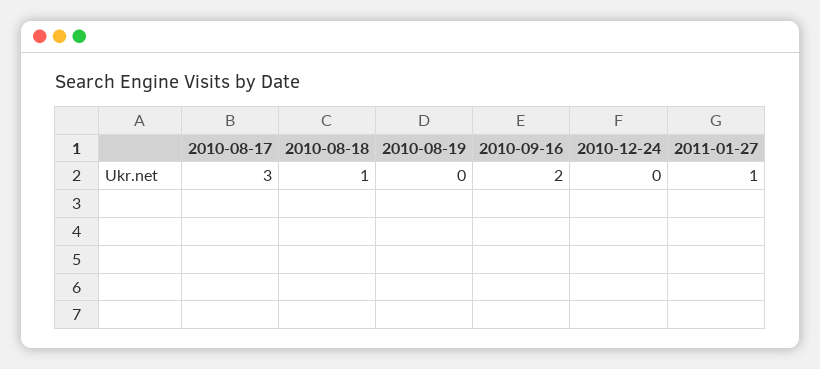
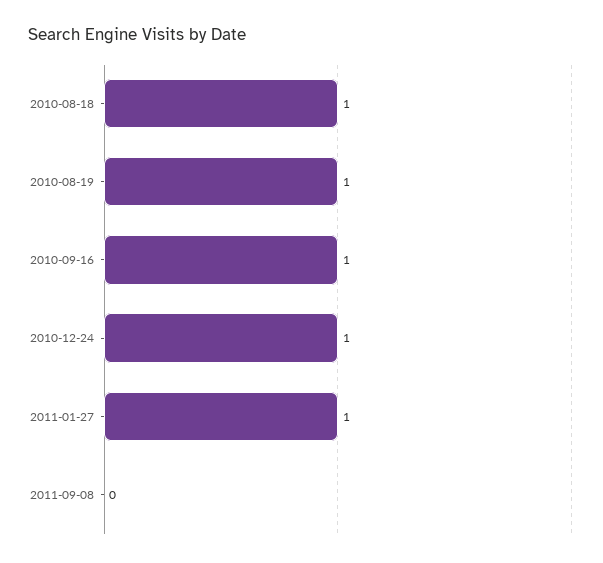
2010-08-17: 3 -> none
2010-08-19: 0 -> 1
2010-09-16: 2 -> 1
2010-12-24: 0 -> 1
2011-09-08: none -> 0

